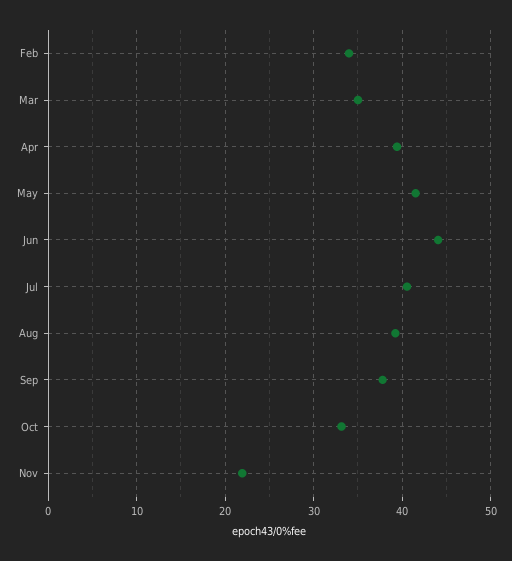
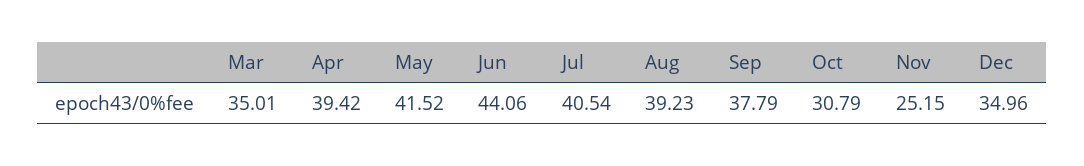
Feb: 34 -> none
Oct: 33 -> 30.79
Nov: 22 -> 25.15
Dec: none -> 34.96

